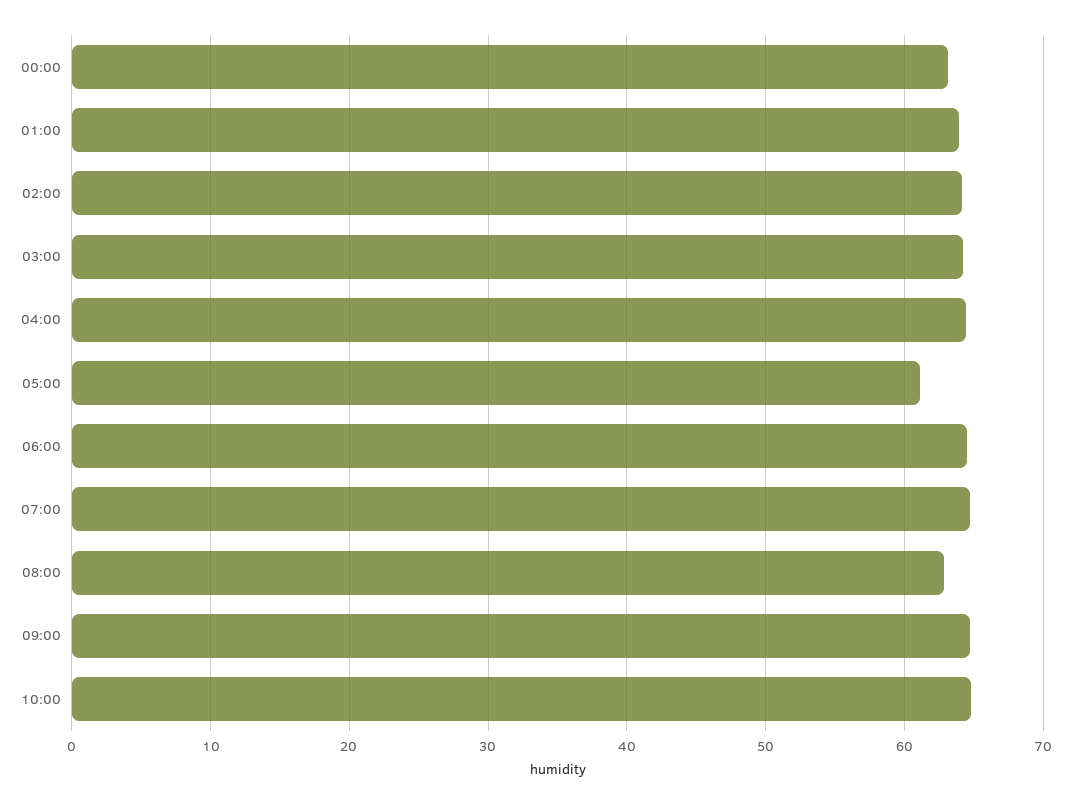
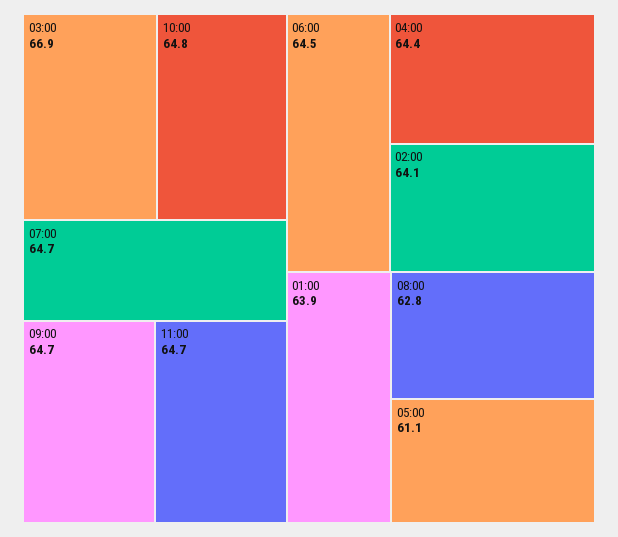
00:00: 63 -> none
03:00: 64 -> 66.9
11:00: none -> 64.7

